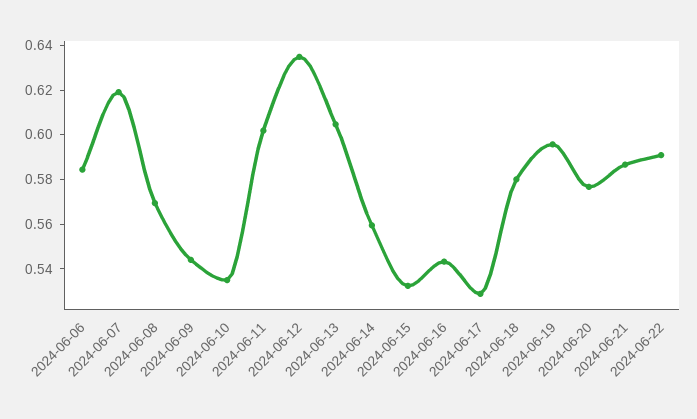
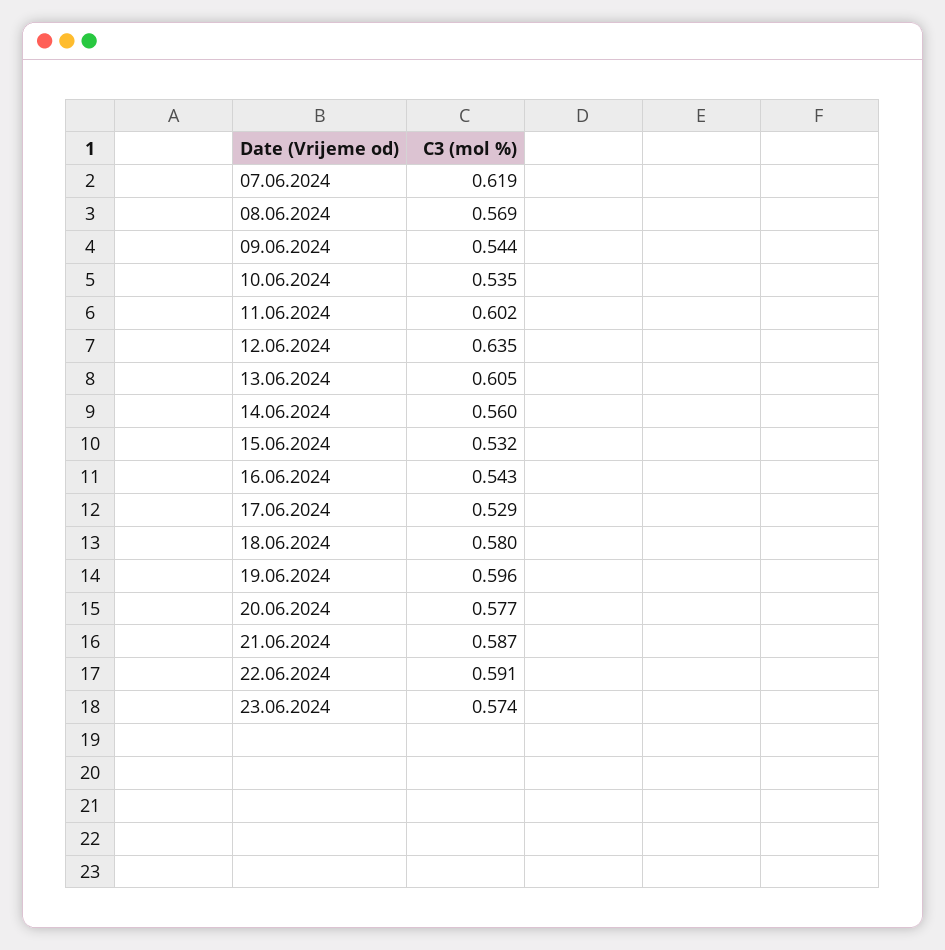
2024-06-06: 0.585 -> none
23.06.2024: none -> 0.574

